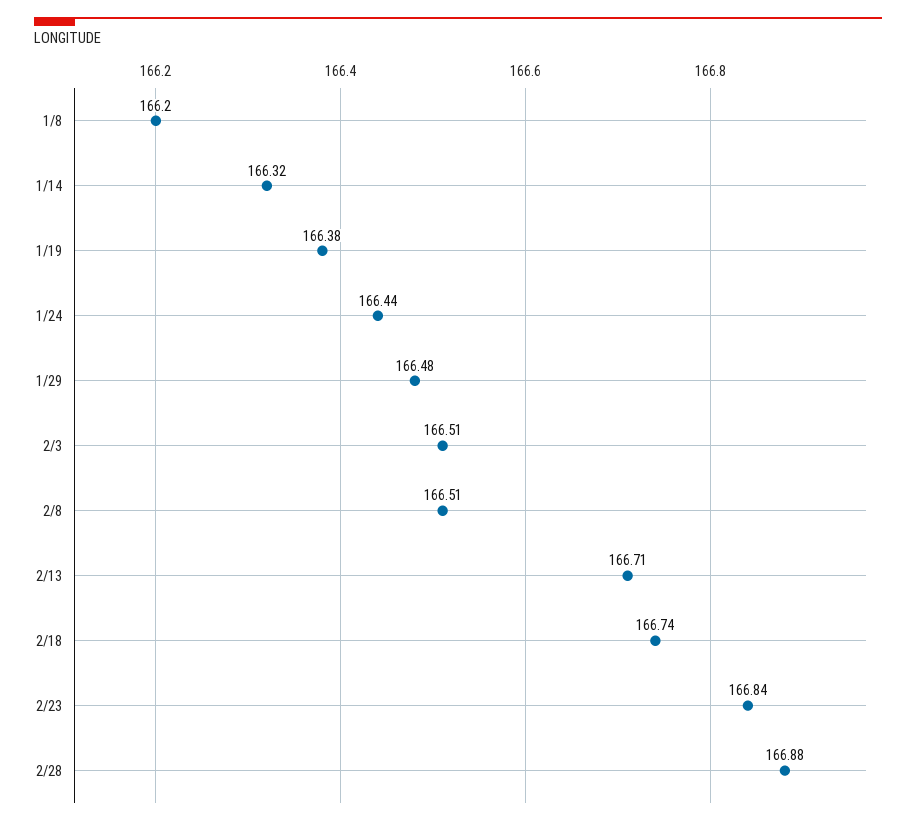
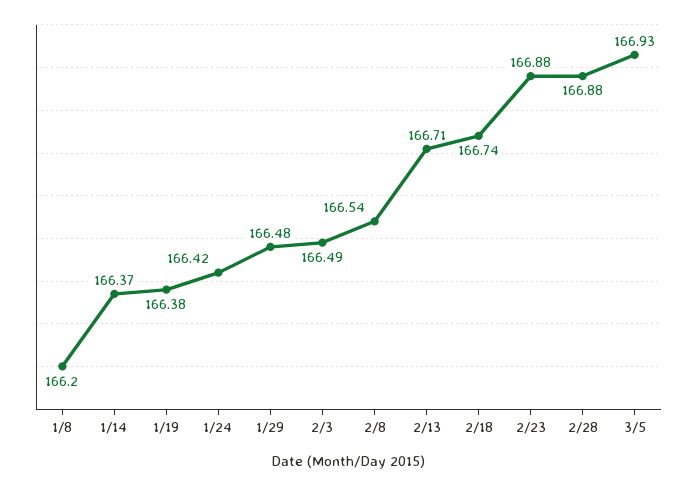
1/14: 166.32 -> 166.37
1/24: 166.44 -> 166.42
2/3: 166.51 -> 166.49
2/8: 166.51 -> 166.54
2/23: 166.84 -> 166.88
3/5: none -> 166.93

